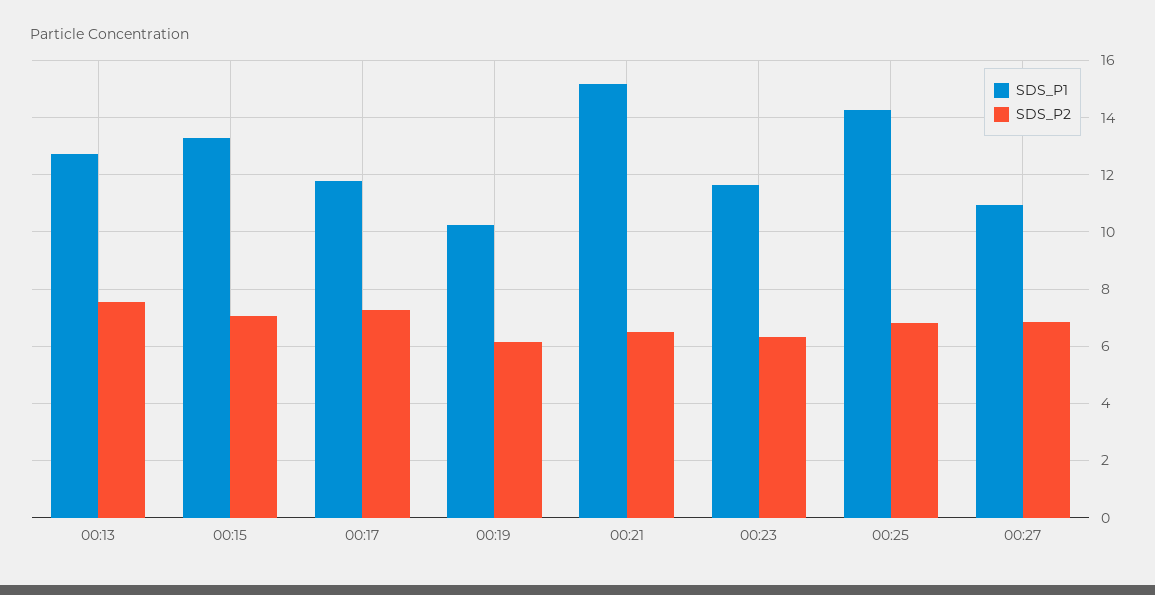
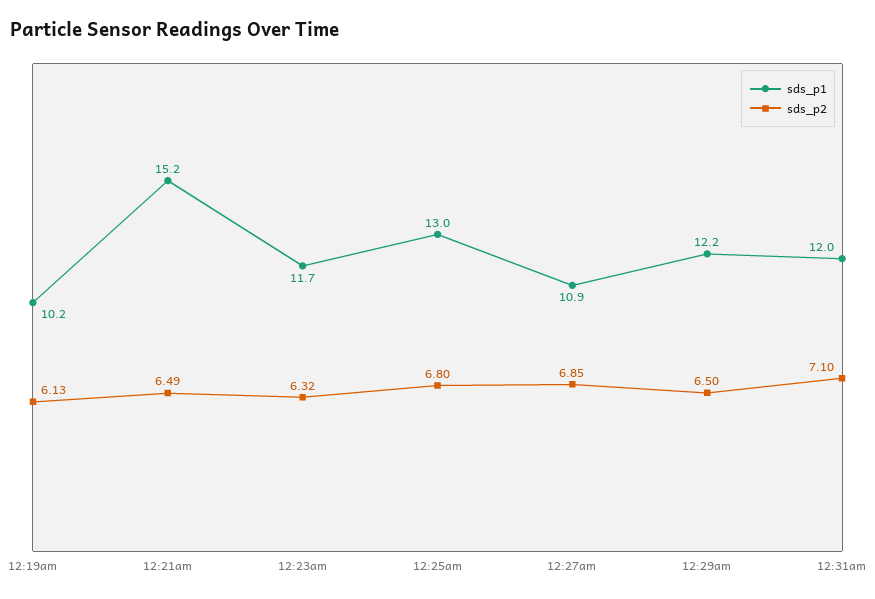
SDS_P1, 00:13: 12.75 -> none
SDS_P2, 00:13: 7.5 -> none
SDS_P1, 00:15: 13.25 -> none
SDS_P2, 00:15: 7 -> none
SDS_P1, 00:17: 11.75 -> none
SDS_P2, 00:17: 7.25 -> none
SDS_P1, 00:25: 14.25 -> 13
SDS_P1, 12:29am: none -> 12.2
SDS_P2, 12:29am: none -> 6.5
SDS_P1, 12:31am: none -> 12
SDS_P2, 12:31am: none -> 7.1

